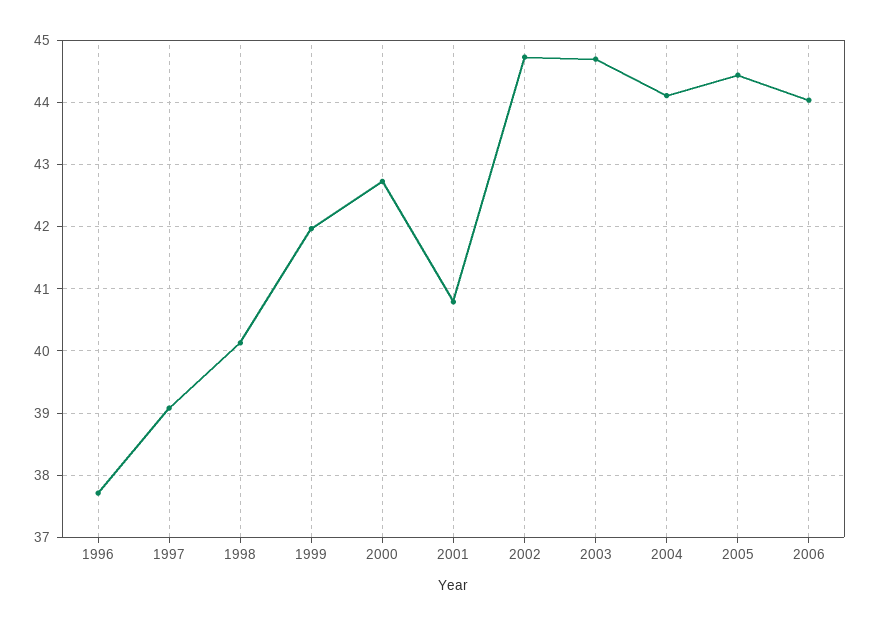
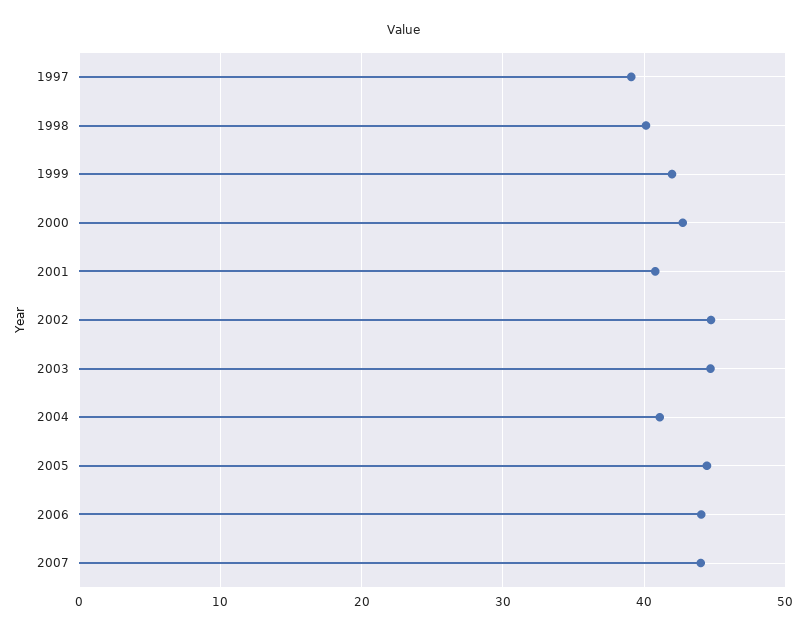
1996: 37.7 -> none
2004: 44.1 -> 41
2007: none -> 44

